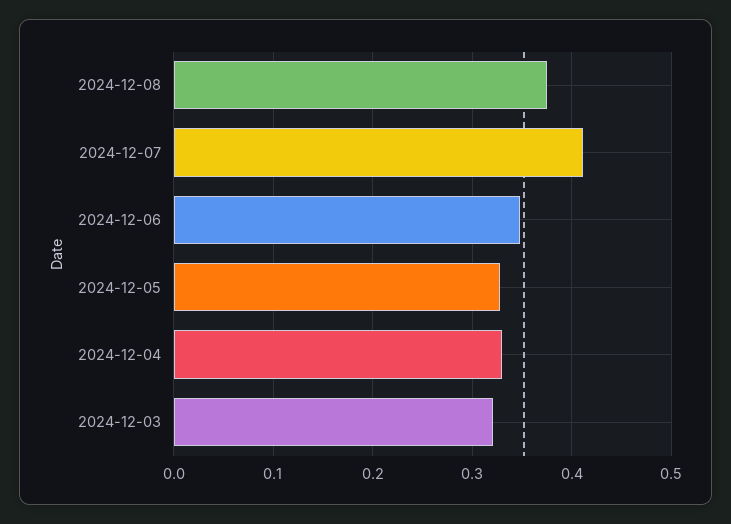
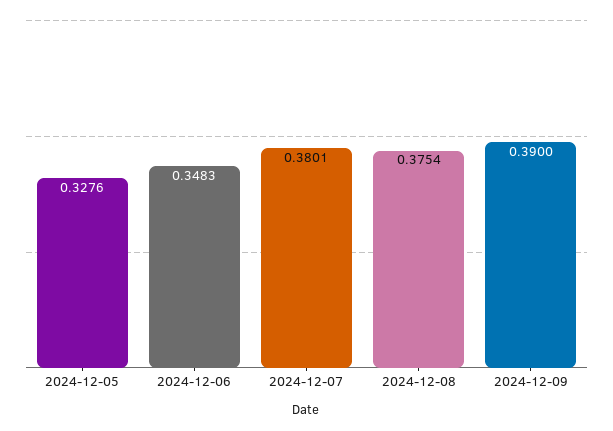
2024-12-07: 0.41 -> 0.3801
2024-12-04: 0.33 -> none
2024-12-03: 0.32 -> none
2024-12-09: none -> 0.39

